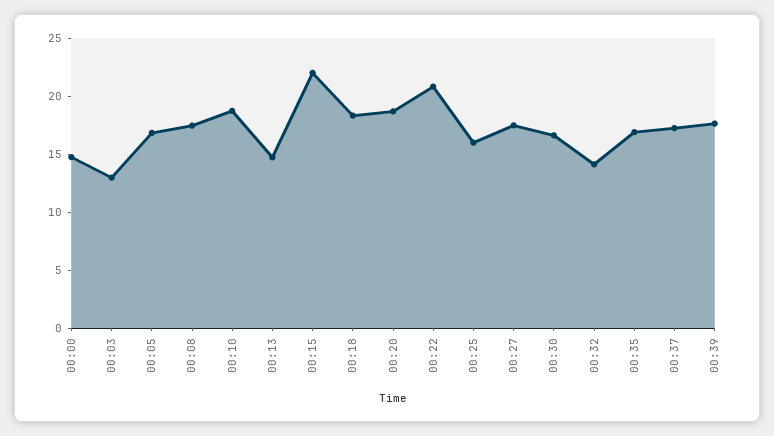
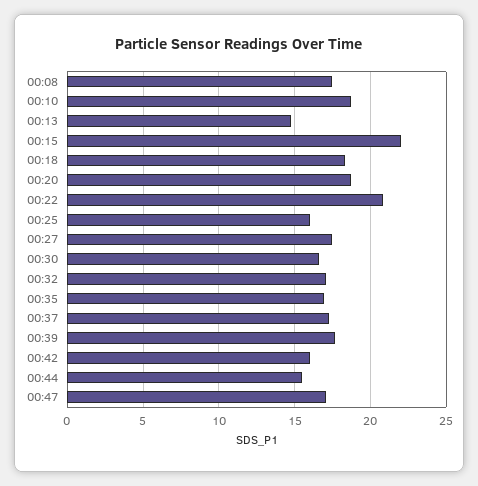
00:00: 15 -> none
00:03: 13 -> none
00:05: 17 -> none
00:32: 14 -> 17
00:42: none -> 16
00:44: none -> 15.5
00:47: none -> 17

